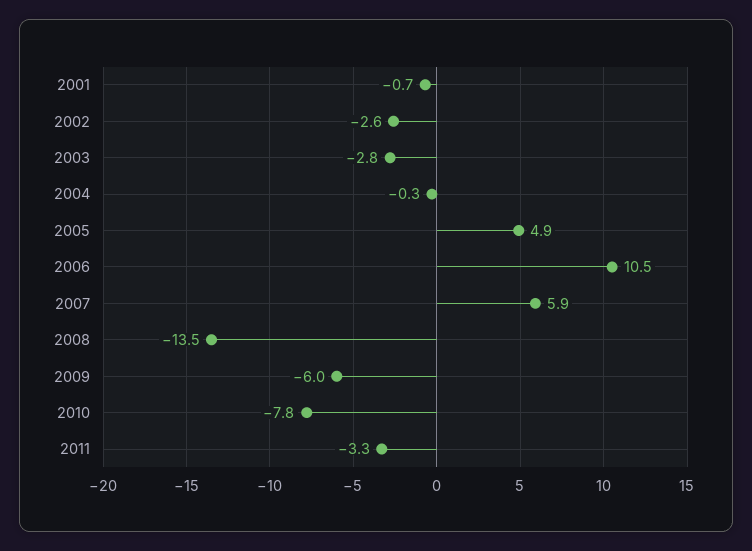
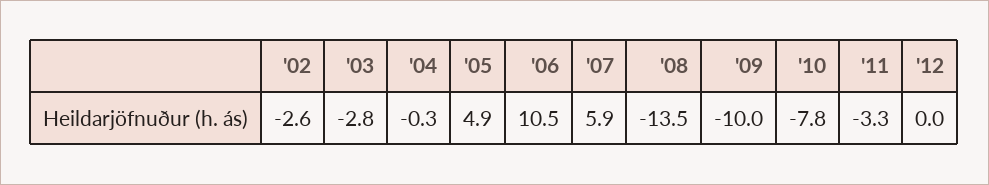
2001: -0.7 -> none
2009: -6 -> -10
'12: none -> 0

